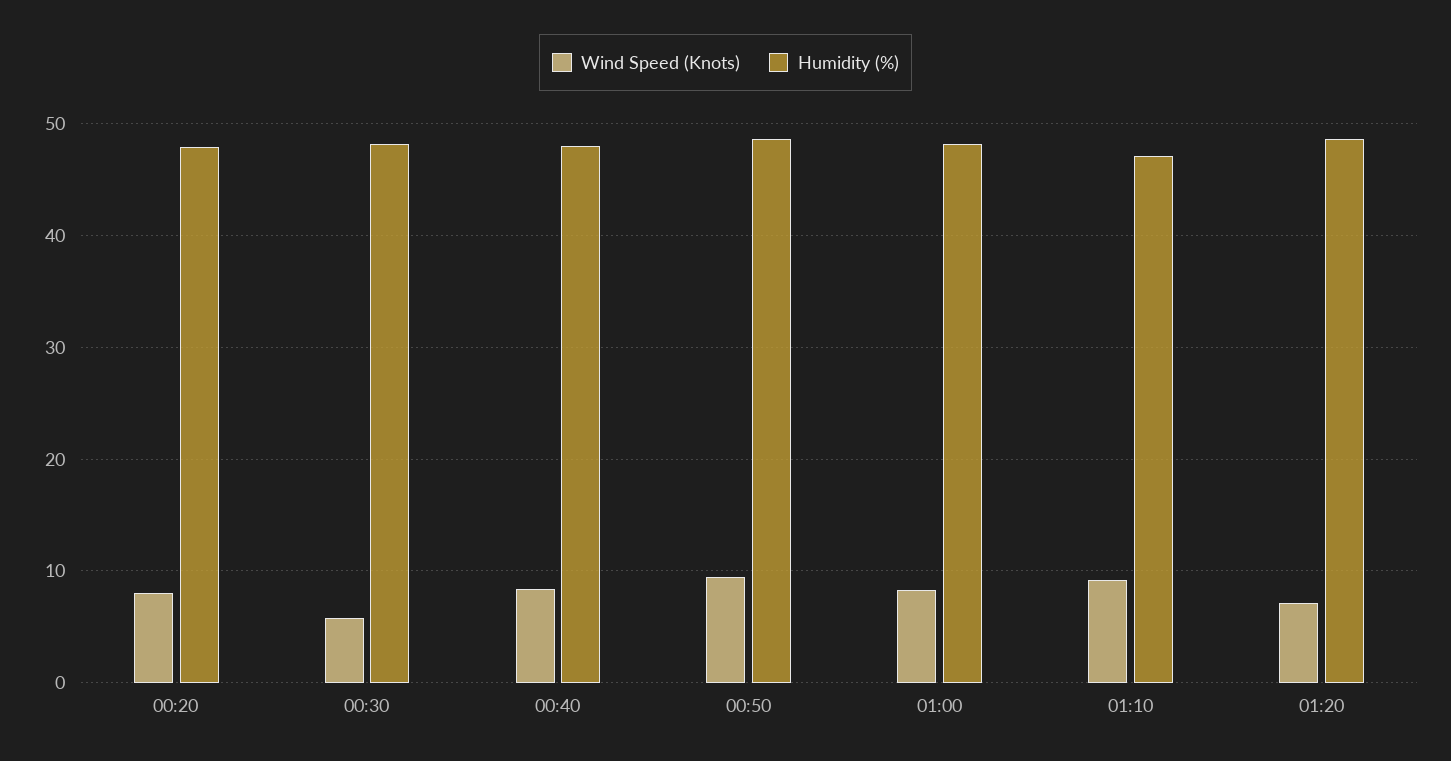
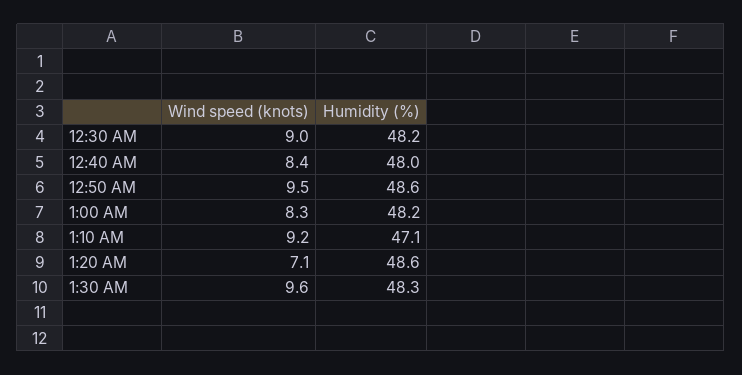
Wind Speed (Knots), 00:20: 8 -> none
Humidity (%), 00:20: 48 -> none
Wind Speed (Knots), 00:30: 6 -> 9
Wind Speed (Knots), 1:30 AM: none -> 9.6
Humidity (%), 1:30 AM: none -> 48.3

